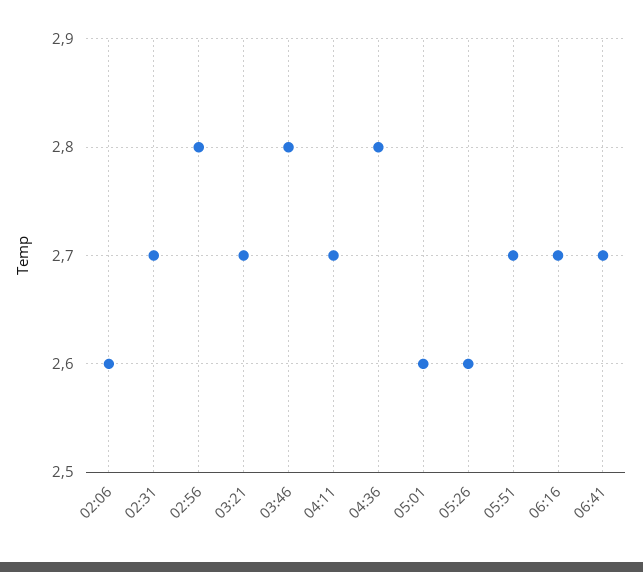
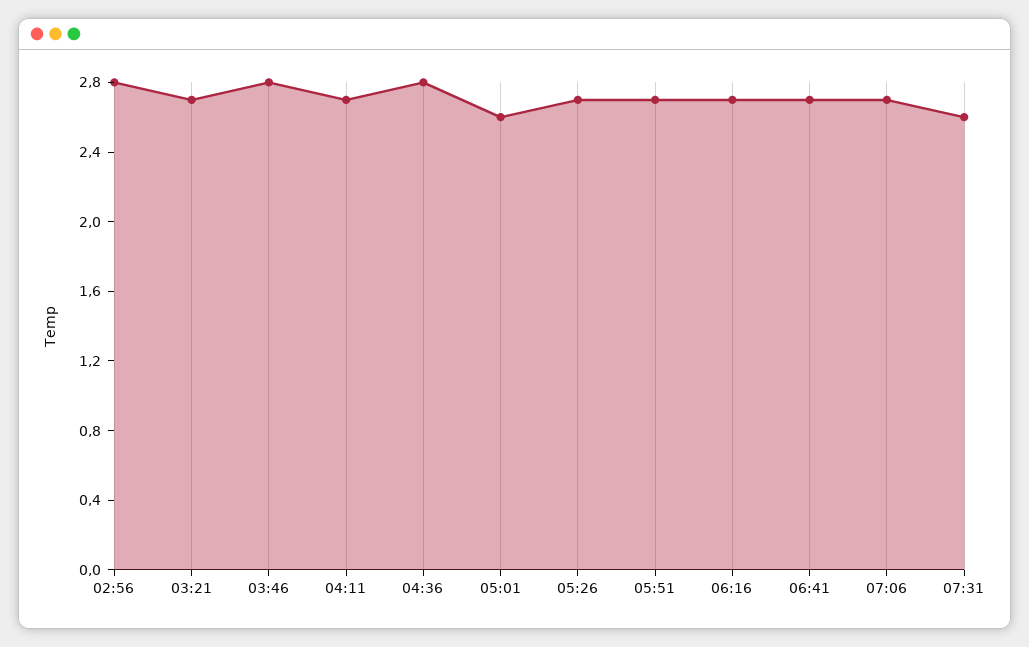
02:06: 2.6 -> none
02:31: 2.7 -> none
05:26: 2.6 -> 2.7
07:06: none -> 2.7
07:31: none -> 2.6

